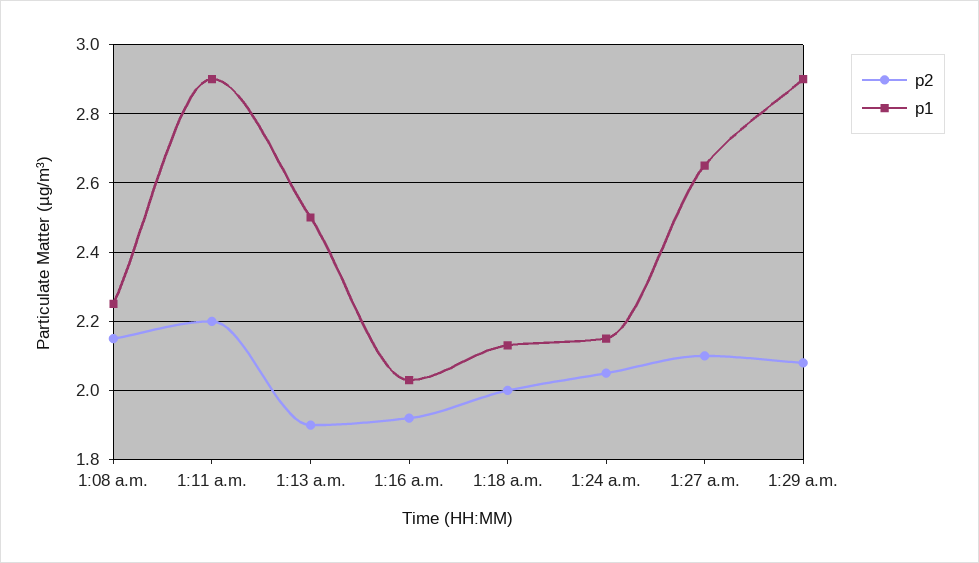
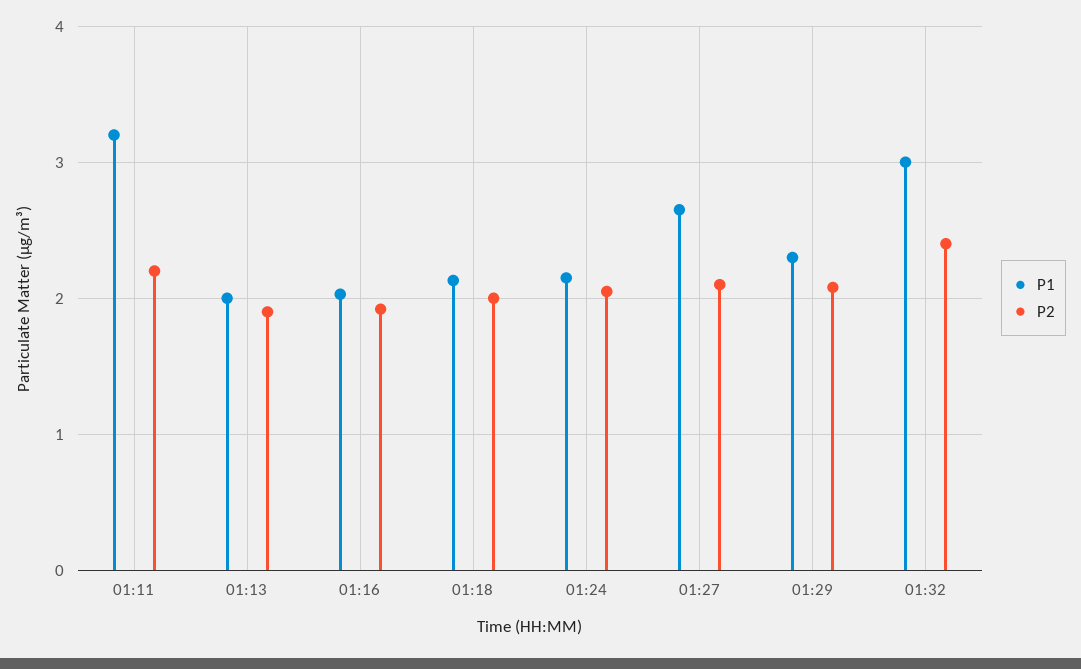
p2, 1:08 a.m.: 2.15 -> none
p1, 1:08 a.m.: 2.25 -> none
p1, 1:11 a.m.: 2.9 -> 3.2
p1, 1:13 a.m.: 2.5 -> 2
p1, 1:29 a.m.: 2.9 -> 2.3
p1, 01:32: none -> 3
p2, 01:32: none -> 2.4

